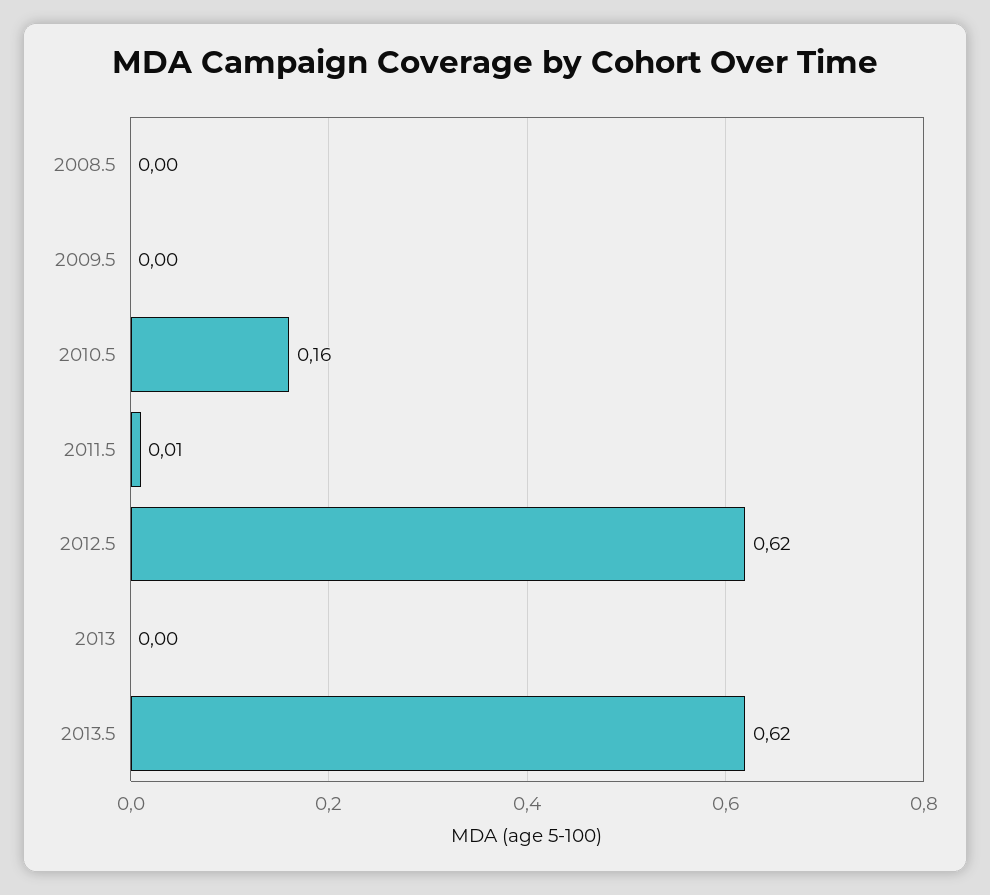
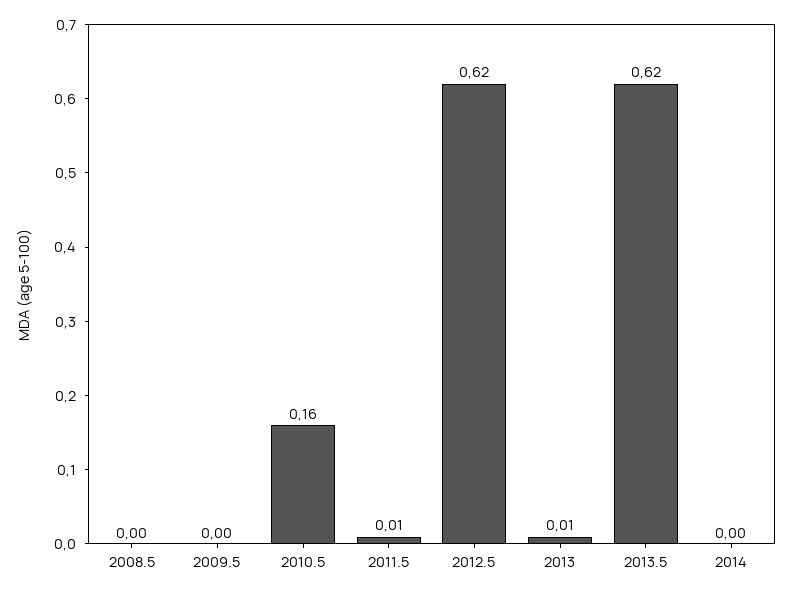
2013: 0 -> 0.01
2014: none -> 0

